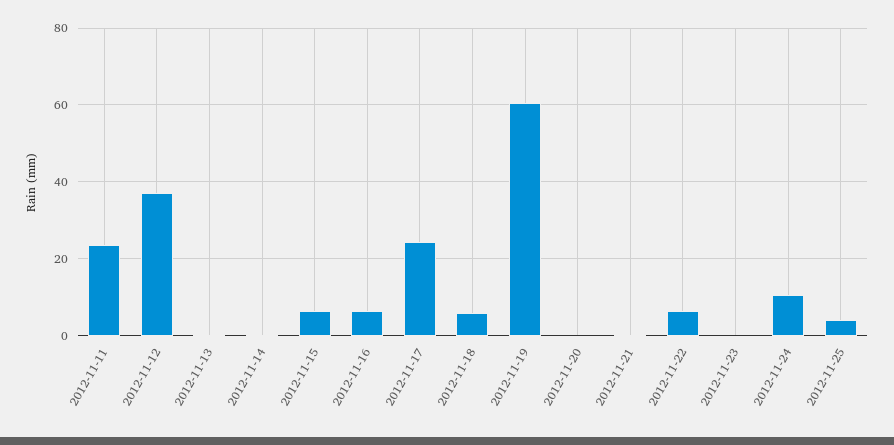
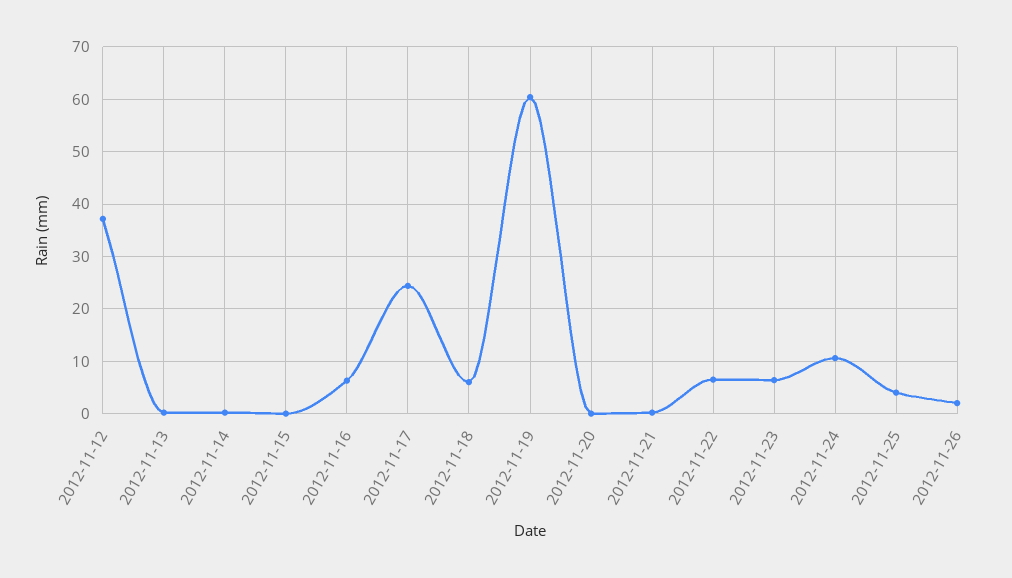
2012-11-11: 24 -> none
2012-11-15: 6 -> 0
2012-11-23: 0 -> 6
2012-11-26: none -> 2

